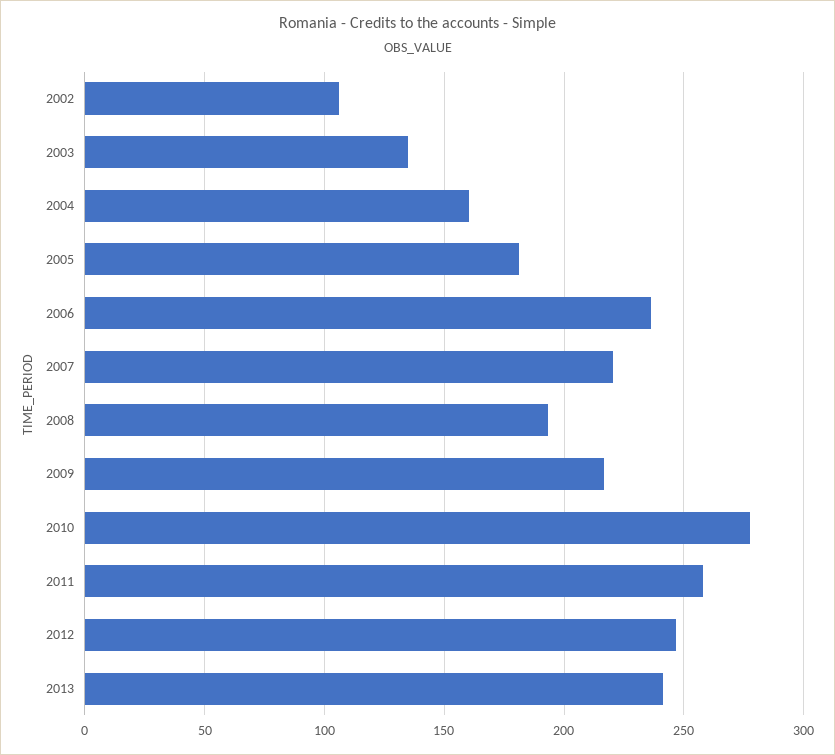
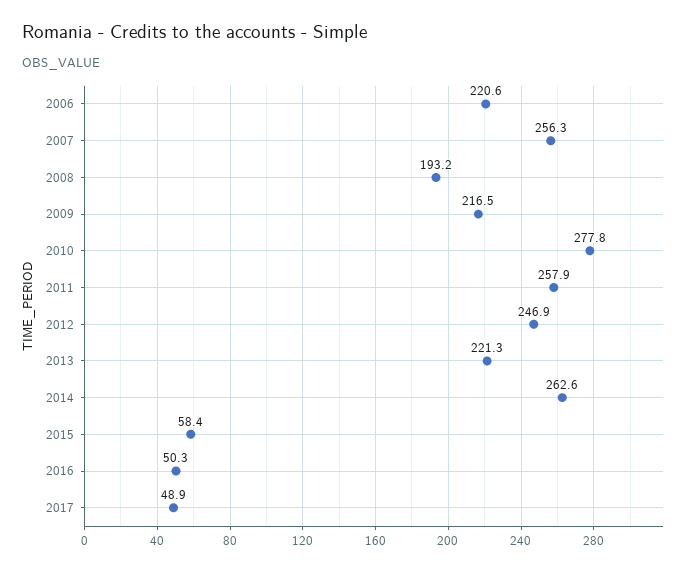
2002: 105 -> none
2003: 135 -> none
2004: 160 -> none
2005: 180 -> none
2006: 235 -> 220.6
2007: 220 -> 256.3
2013: 240 -> 221.3
2014: none -> 262.6
2015: none -> 58.4
2016: none -> 50.3
2017: none -> 48.9

